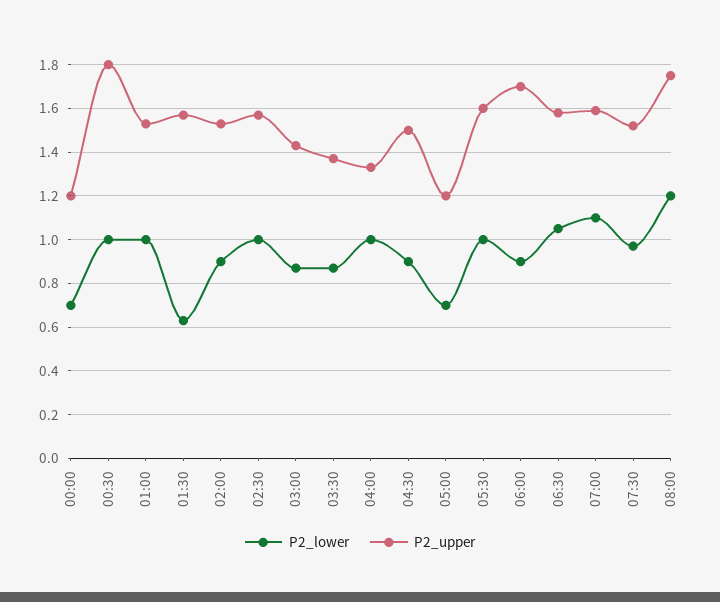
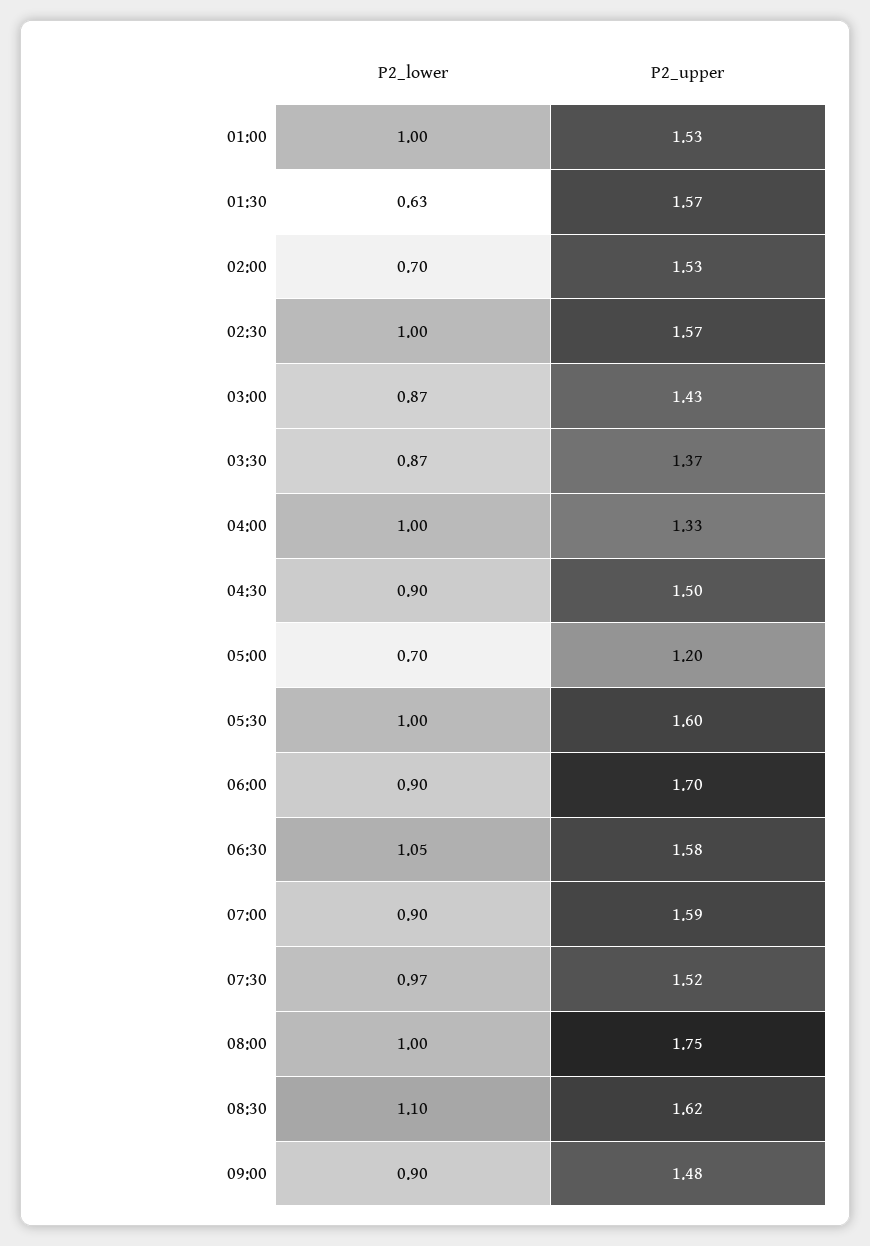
P2_lower, 00:00: 0.7 -> none
P2_upper, 00:00: 1.2 -> none
P2_lower, 00:30: 1 -> none
P2_upper, 00:30: 1.8 -> none
P2_lower, 02:00: 0.9 -> 0.7
P2_lower, 07:00: 1.1 -> 0.9
P2_lower, 08:00: 1.2 -> 1
P2_lower, 08:30: none -> 1.1
P2_upper, 08:30: none -> 1.62
P2_lower, 09:00: none -> 0.9
P2_upper, 09:00: none -> 1.48

